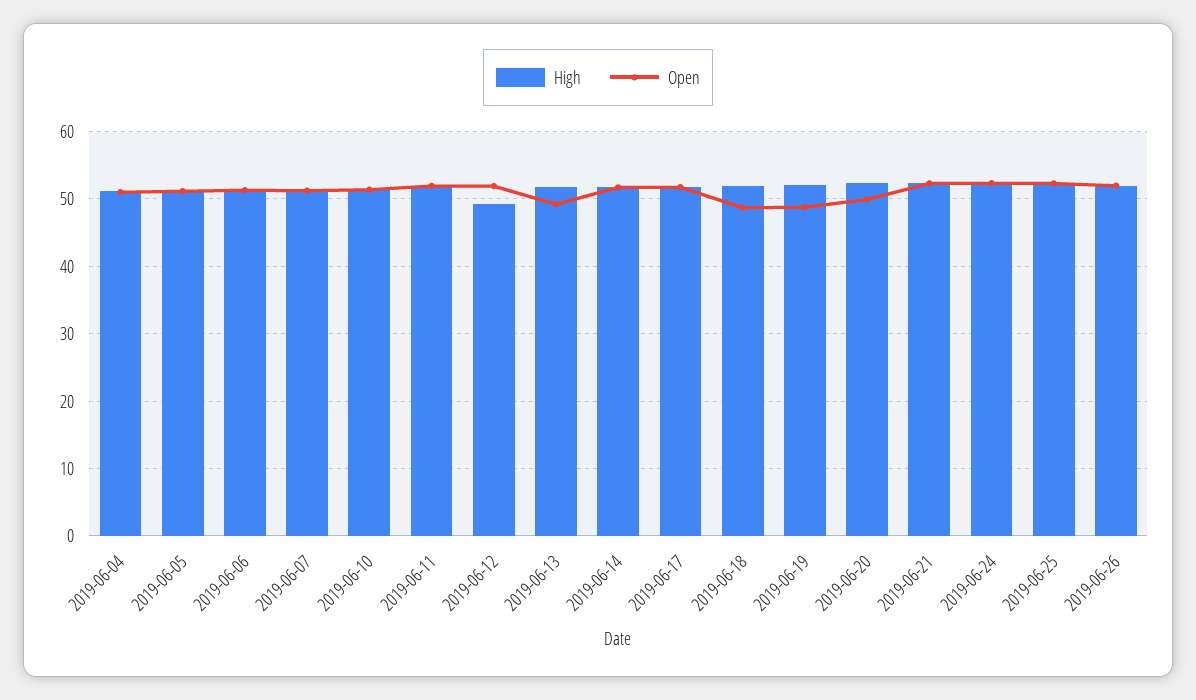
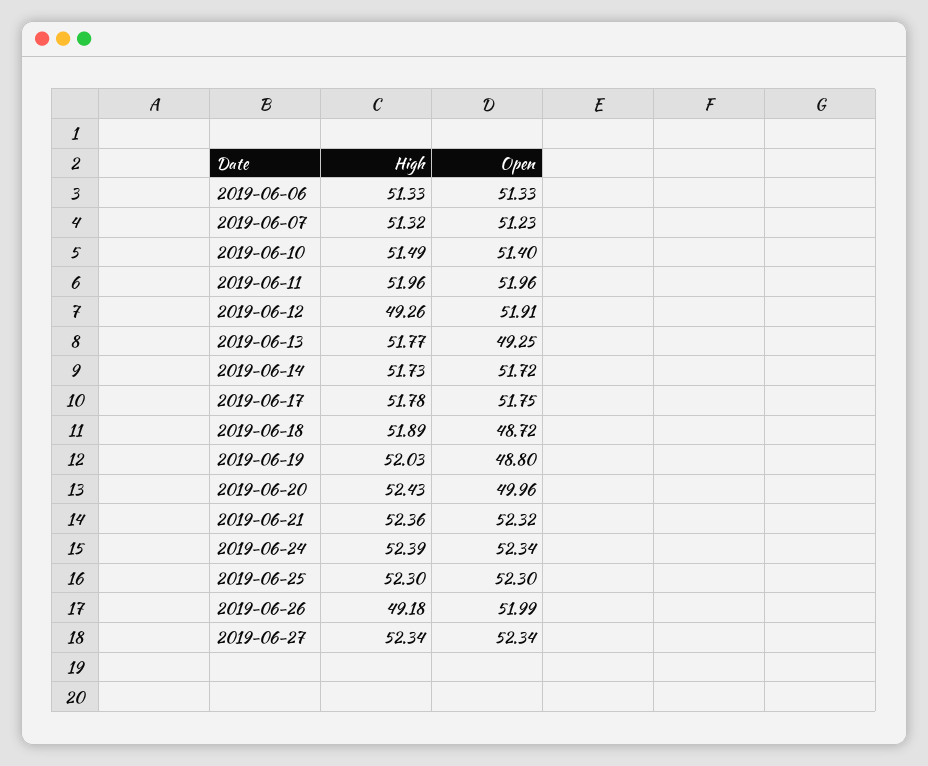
High, 2019-06-04: 51 -> none
Open, 2019-06-04: 51 -> none
High, 2019-06-05: 51 -> none
Open, 2019-06-05: 51 -> none
High, 2019-06-26: 52 -> 49.18
High, 2019-06-27: none -> 52.34
Open, 2019-06-27: none -> 52.34

